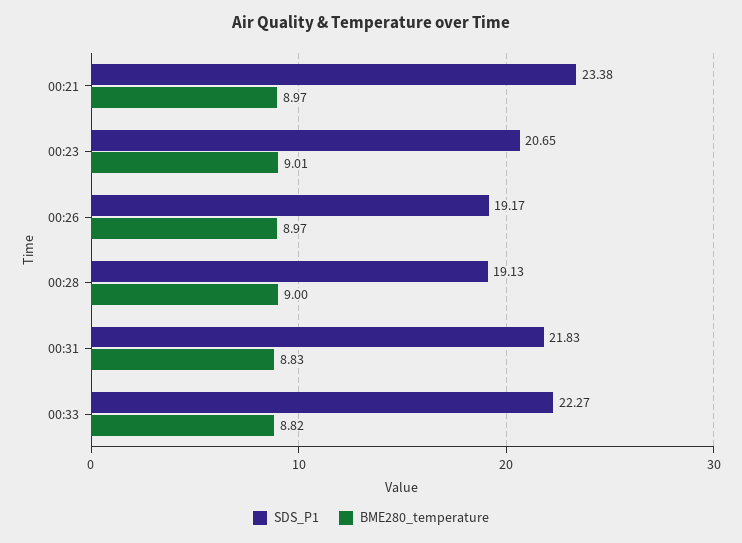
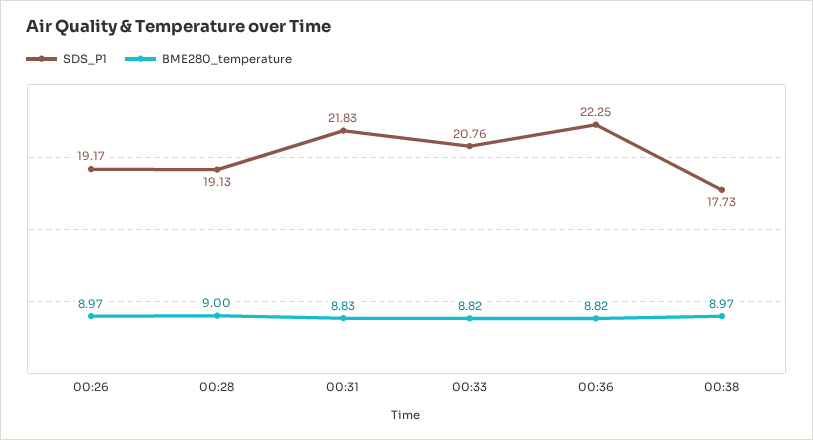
SDS_P1, 00:21: 23.38 -> none
BME280_temperature, 00:21: 8.97 -> none
SDS_P1, 00:23: 20.65 -> none
BME280_temperature, 00:23: 9.01 -> none
SDS_P1, 00:33: 22.27 -> 20.76
SDS_P1, 00:36: none -> 22.25
BME280_temperature, 00:36: none -> 8.82
SDS_P1, 00:38: none -> 17.73
BME280_temperature, 00:38: none -> 8.97

